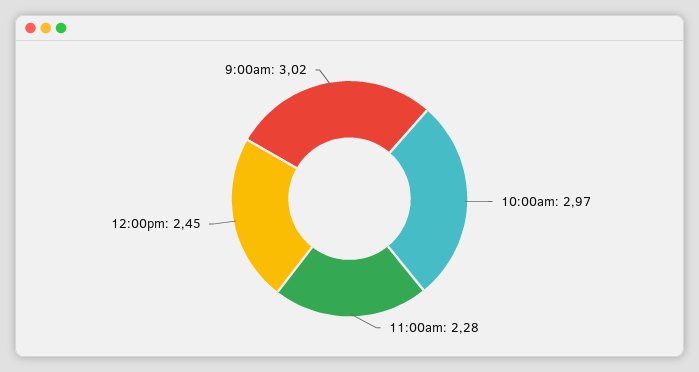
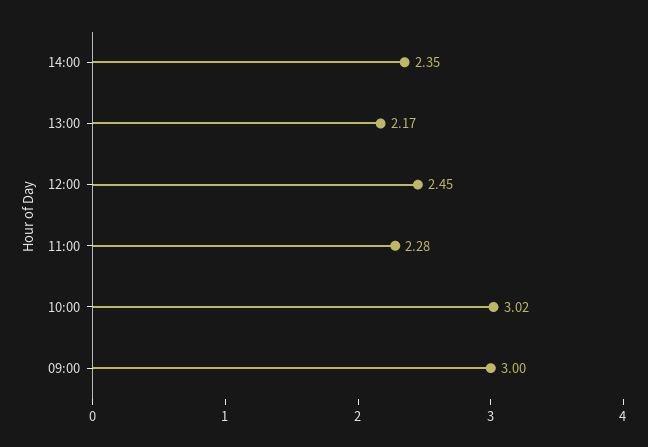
10:00am: 2.97 -> 3.02
9:00am: 3.02 -> 3
14:00: none -> 2.35
13:00: none -> 2.17

